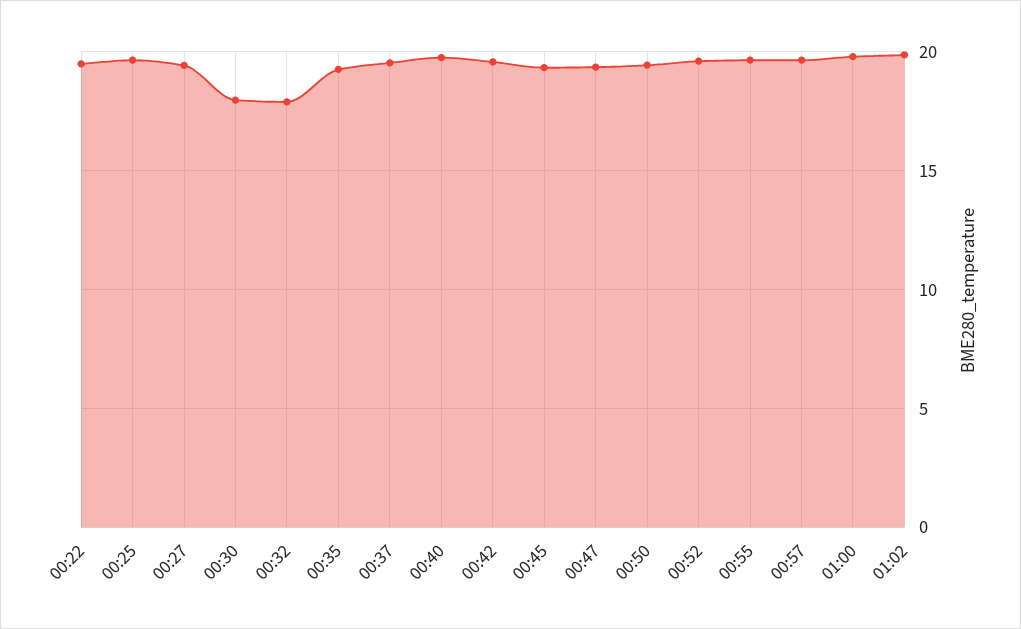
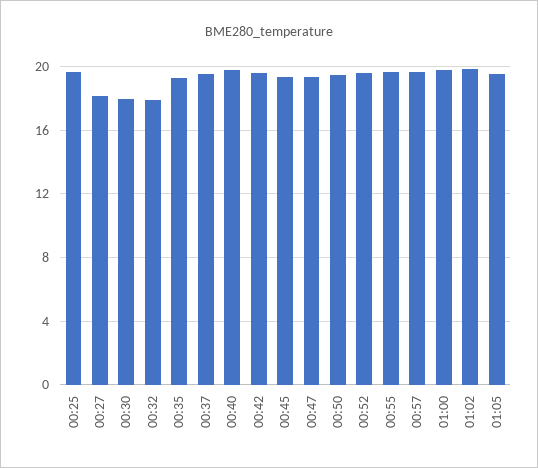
00:22: 19.5 -> none
00:27: 19.5 -> 18
01:05: none -> 19.5

